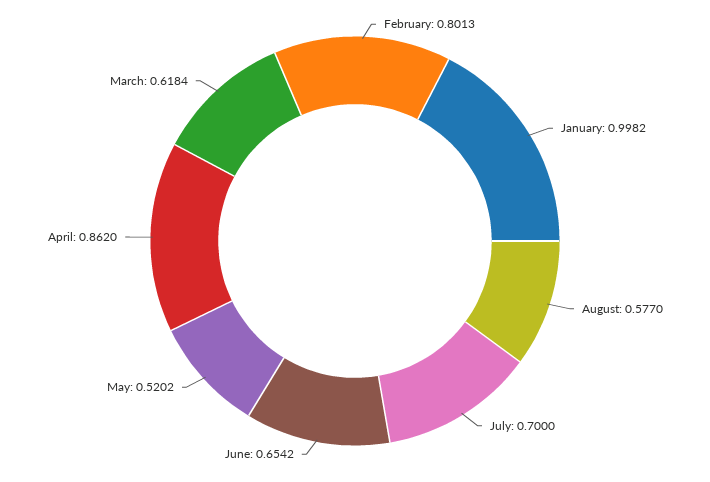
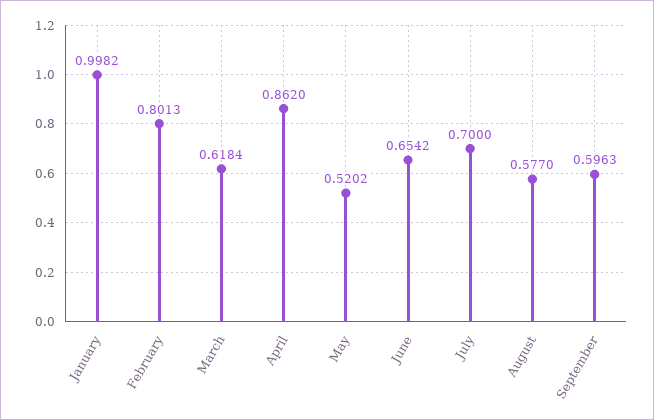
September: none -> 0.5963

